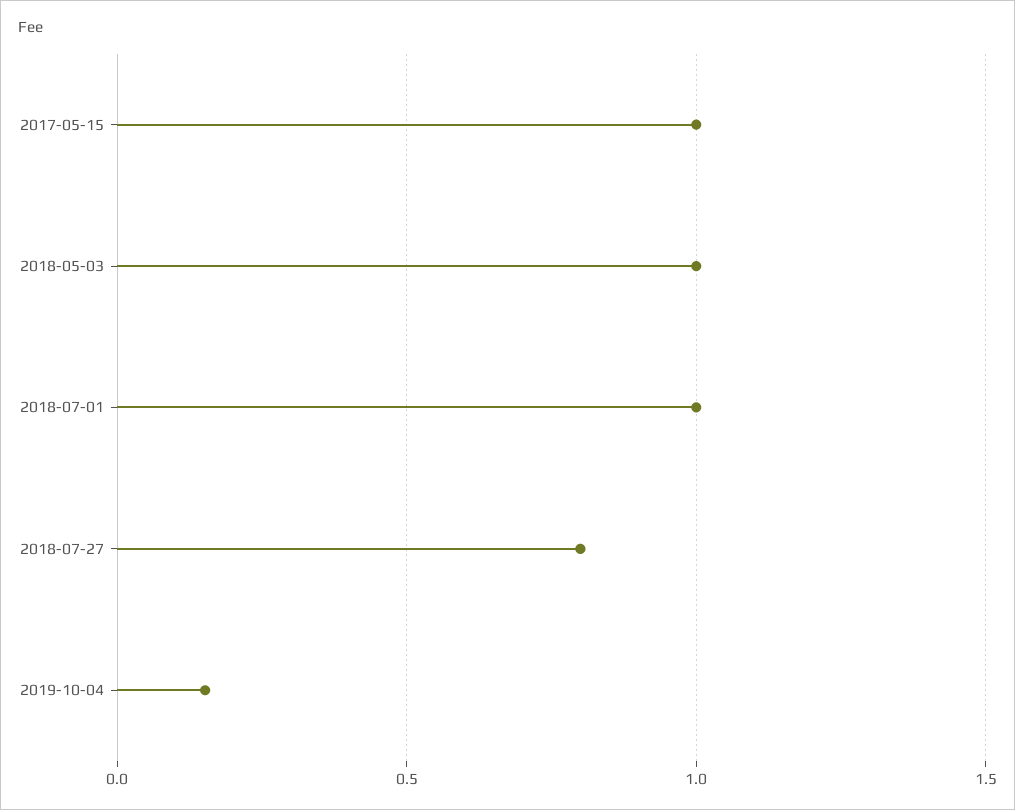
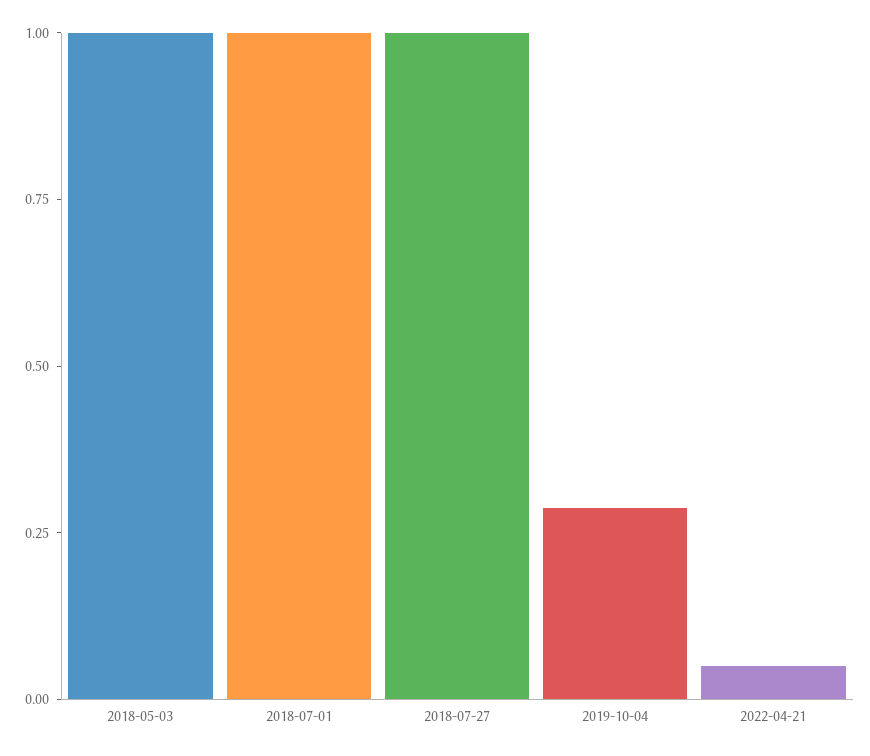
2017-05-15: 1 -> none
2018-07-27: 0.8 -> 1
2019-10-04: 0.15 -> 0.3
2022-04-21: none -> 0.05

